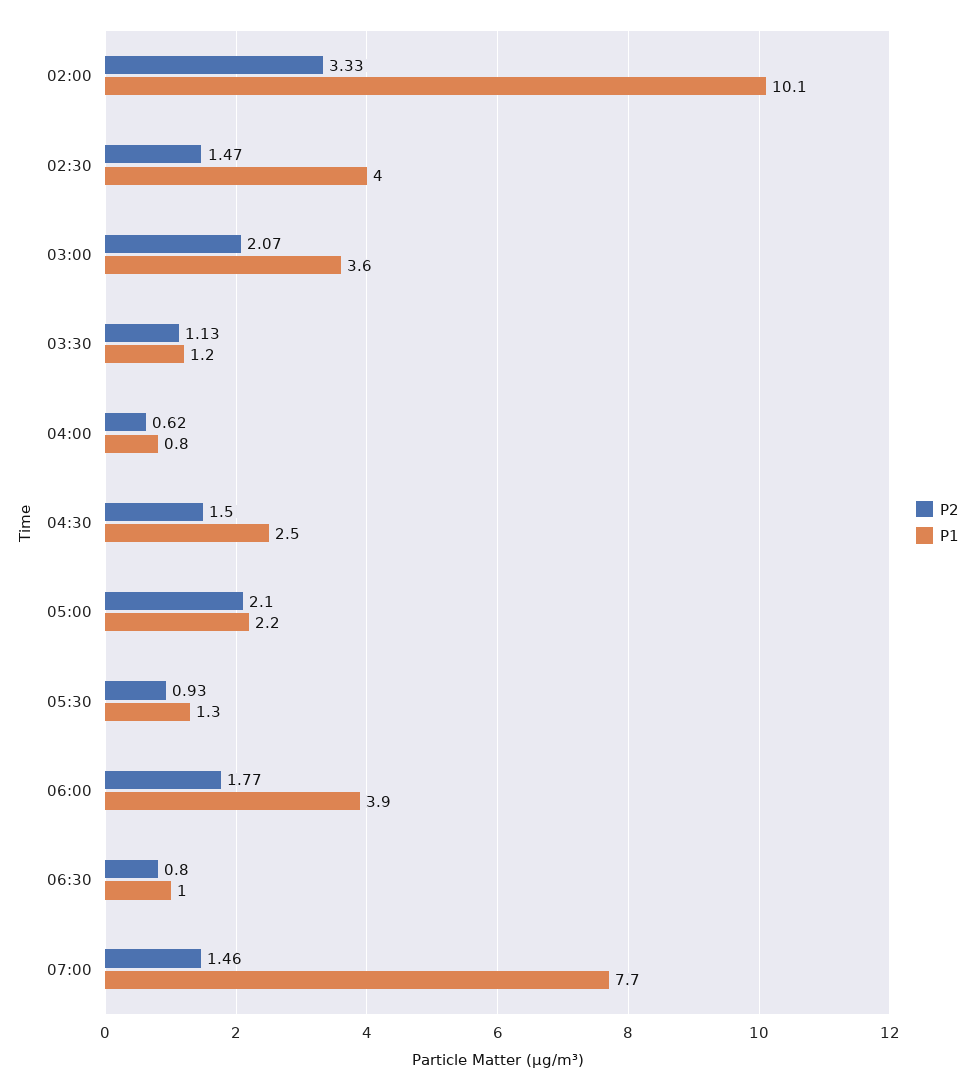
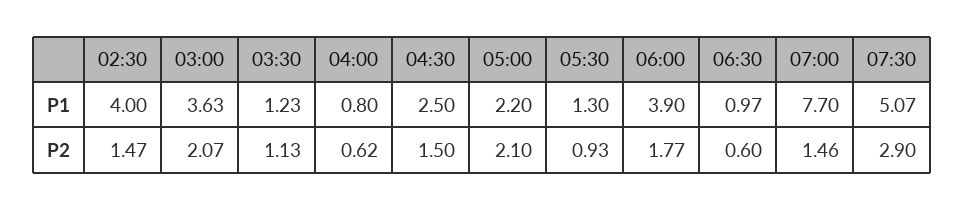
P2, 02:00: 3.33 -> none
P1, 02:00: 10.1 -> none
P2, 06:30: 0.8 -> 0.6
P1, 07:30: none -> 5.07
P2, 07:30: none -> 2.9

